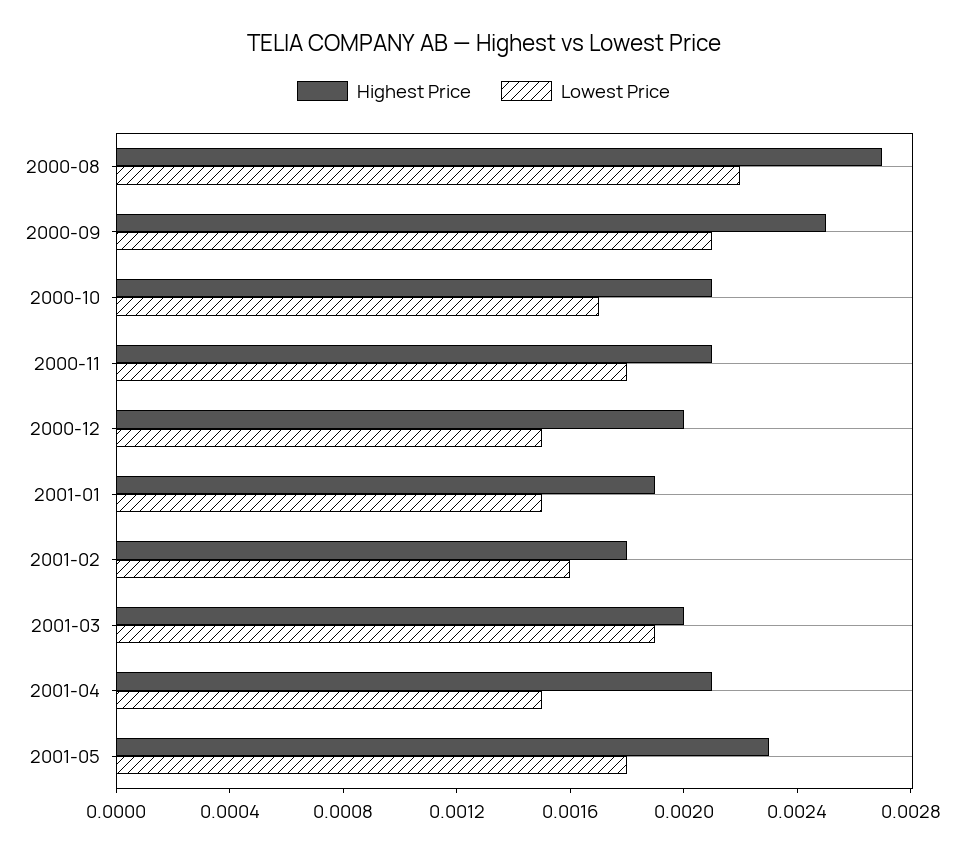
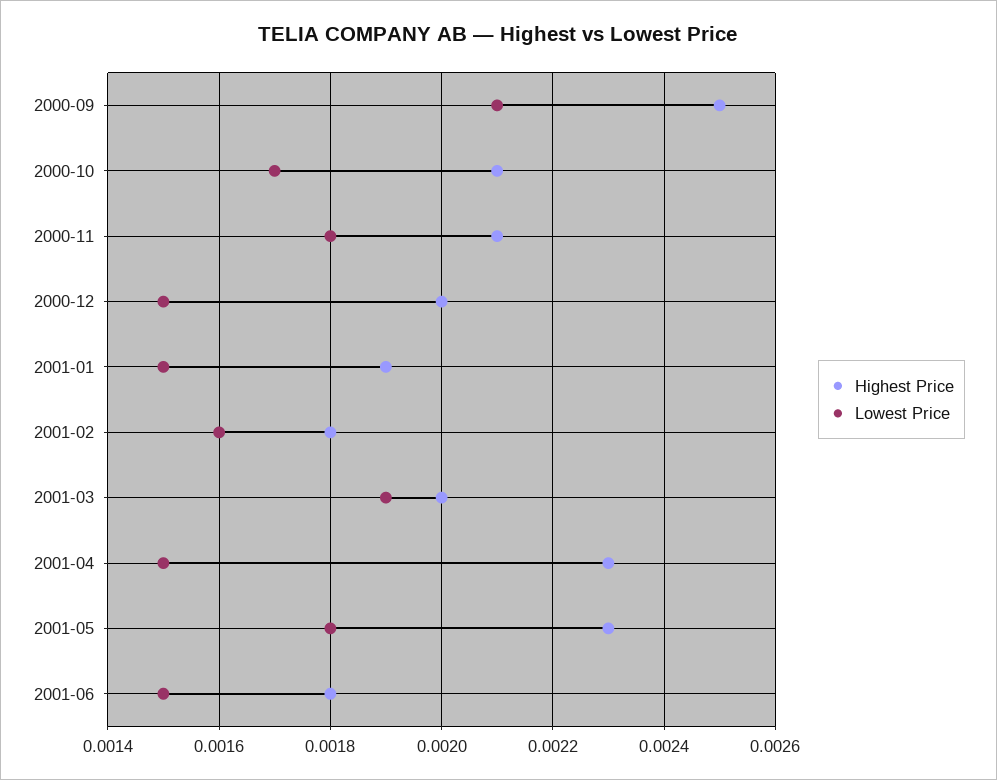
Highest Price, 2000-08: 0.0027 -> none
Lowest Price, 2000-08: 0.0022 -> none
Highest Price, 2001-04: 0.0021 -> 0.0023
Highest Price, 2001-06: none -> 0.0018
Lowest Price, 2001-06: none -> 0.0015

